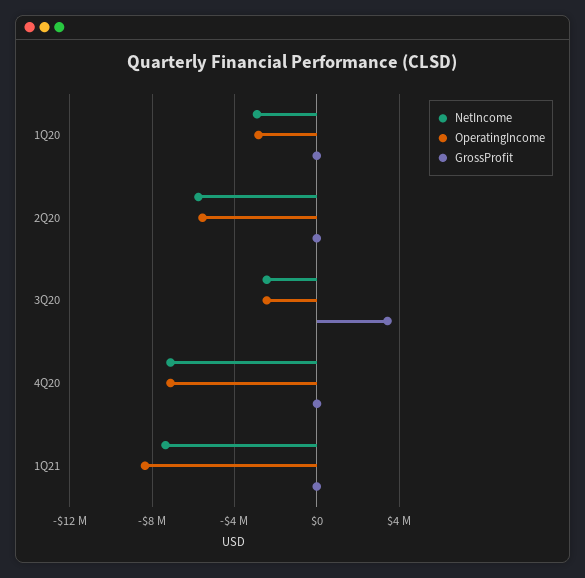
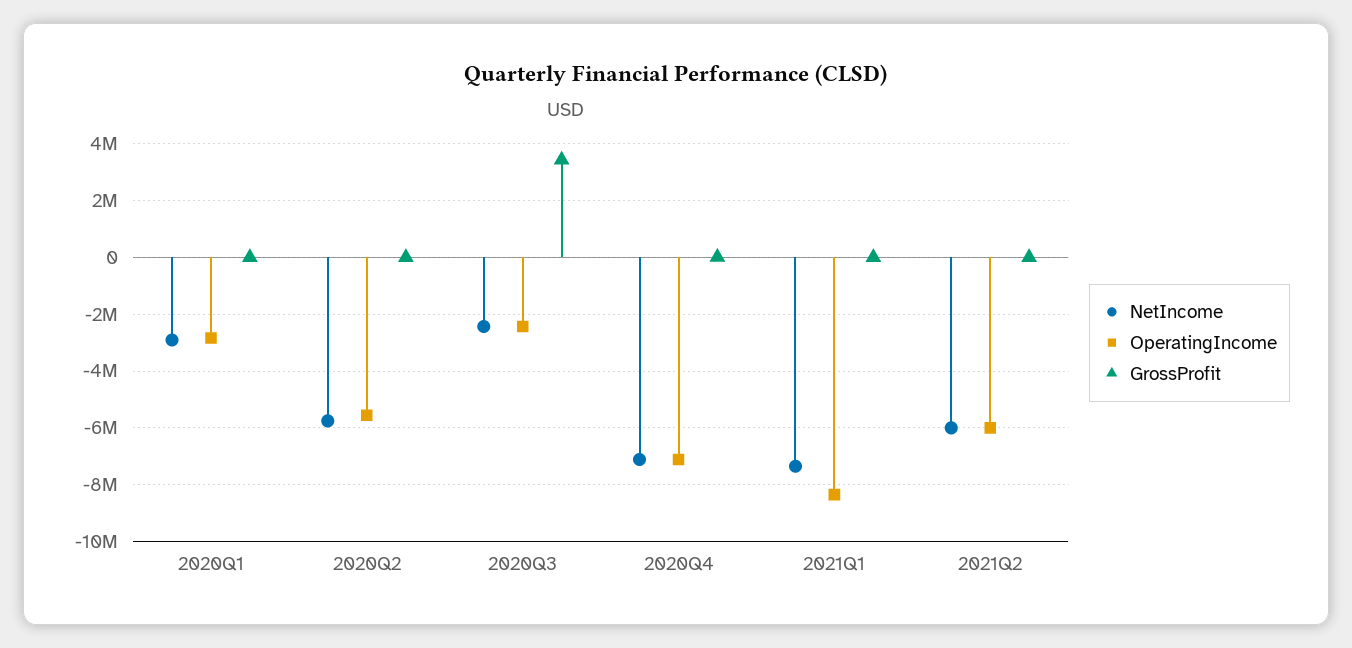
NetIncome, 2021Q2: none -> -6000000
OperatingIncome, 2021Q2: none -> -6000000
GrossProfit, 2021Q2: none -> 0

